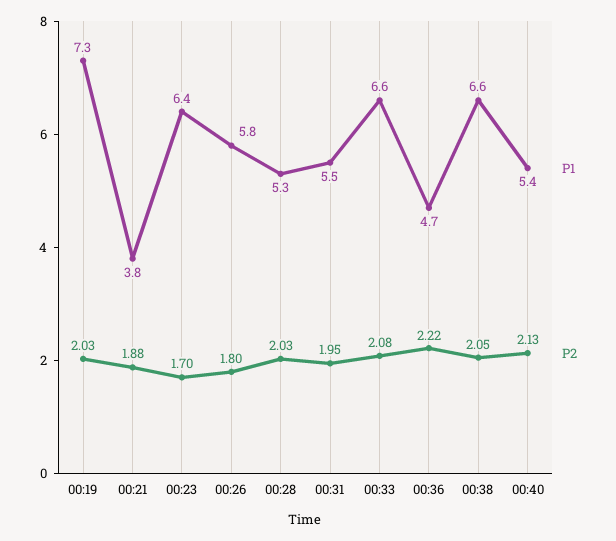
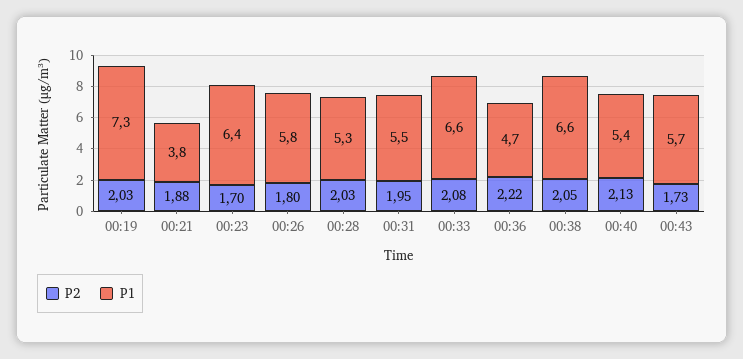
P2, 00:43: none -> 1.73
P1, 00:43: none -> 5.7

